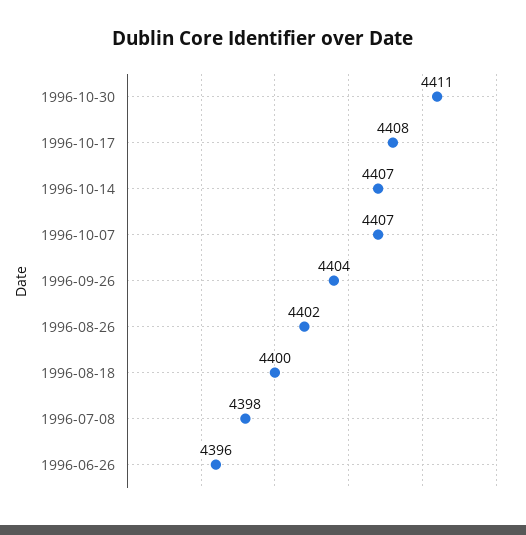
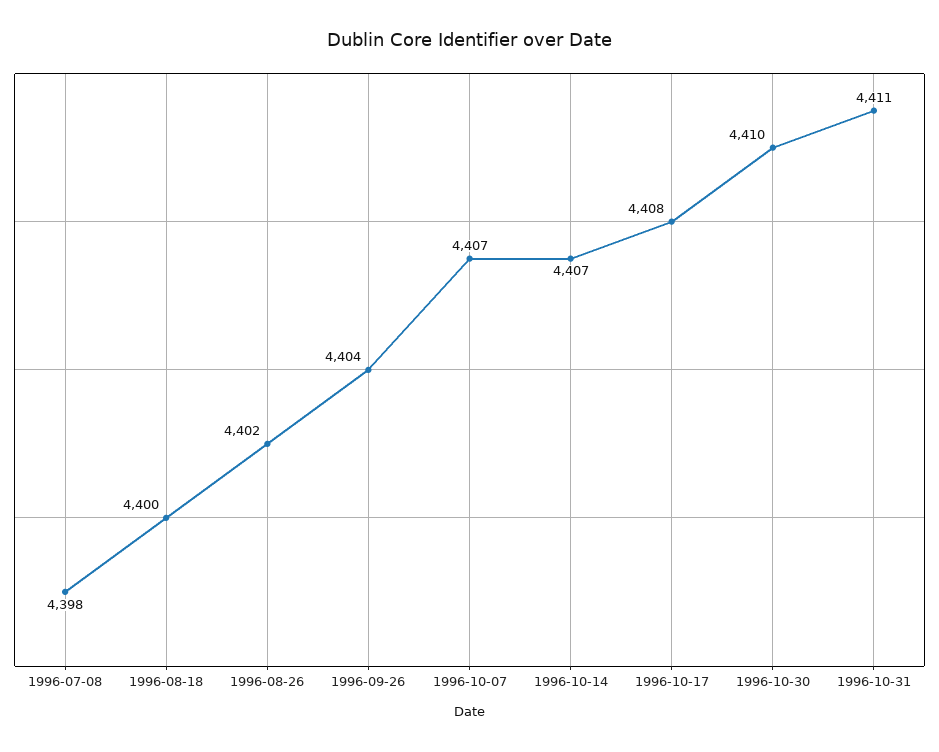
1996-10-30: 4411 -> 4410
1996-06-26: 4396 -> none
1996-10-31: none -> 4411

